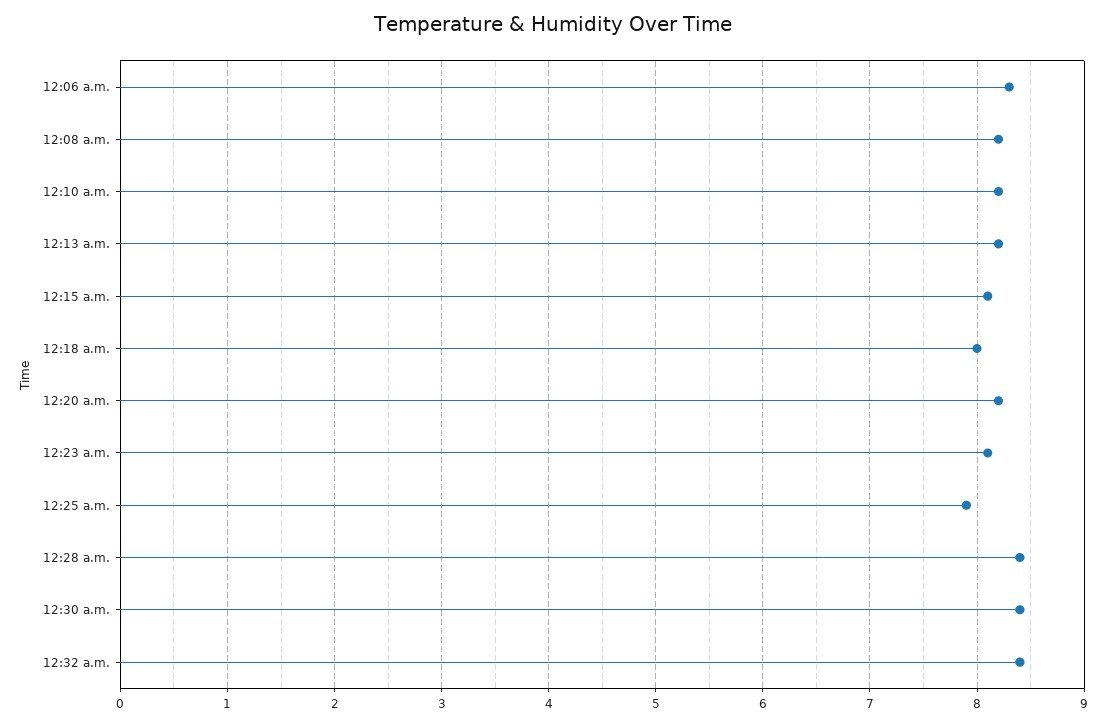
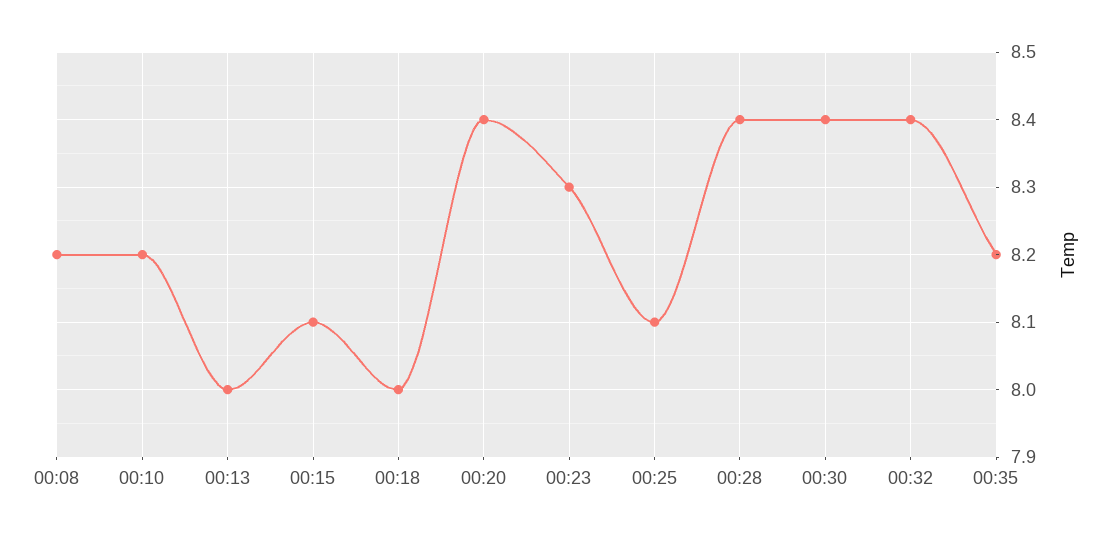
12:06 a.m.: 8.3 -> none
12:13 a.m.: 8.2 -> 8
12:20 a.m.: 8.2 -> 8.4
12:23 a.m.: 8.1 -> 8.3
12:25 a.m.: 7.9 -> 8.1
00:35: none -> 8.2

